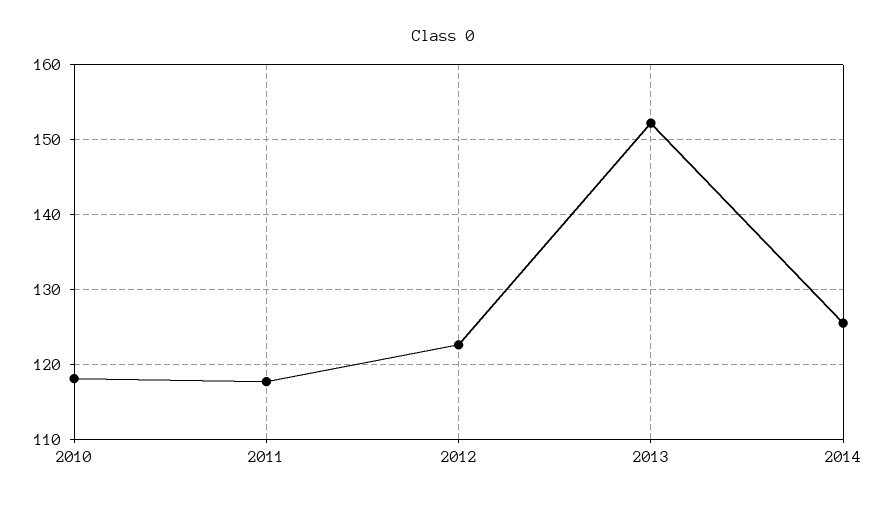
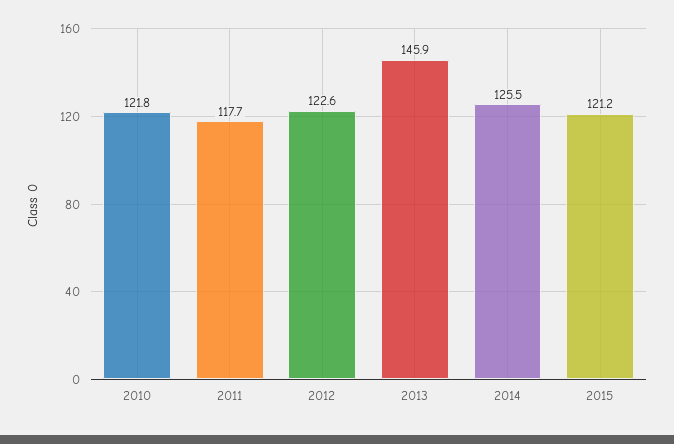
2010: 118 -> 121.8
2013: 152 -> 145.9
2015: none -> 121.2

